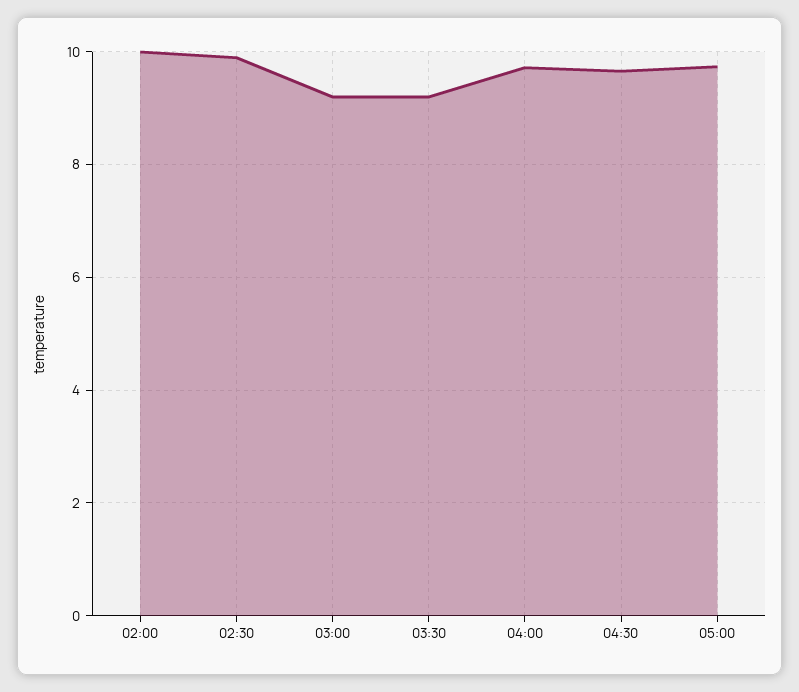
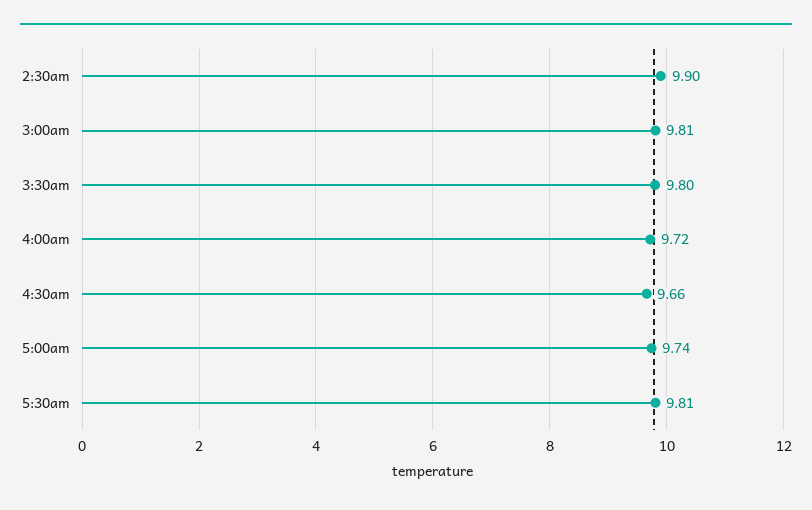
02:00: 10 -> none
03:00: 9.2 -> 9.81
03:30: 9.2 -> 9.8
5:30am: none -> 9.81

